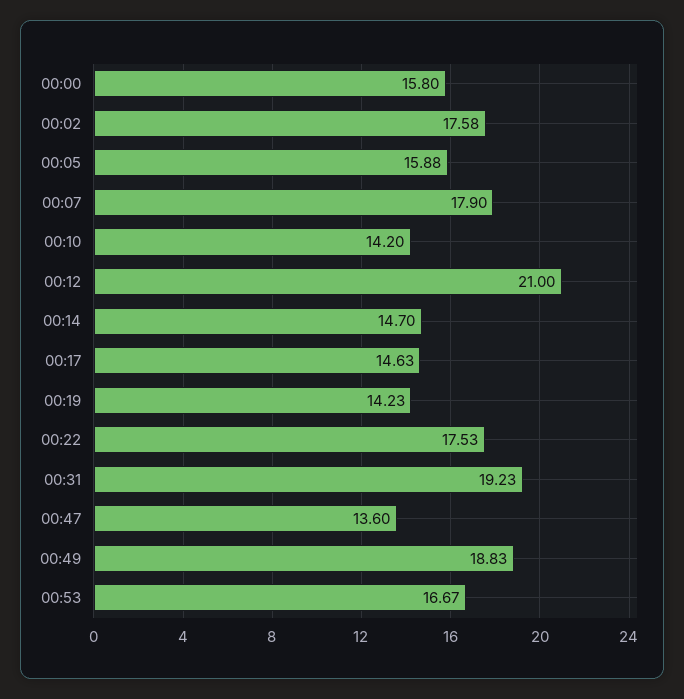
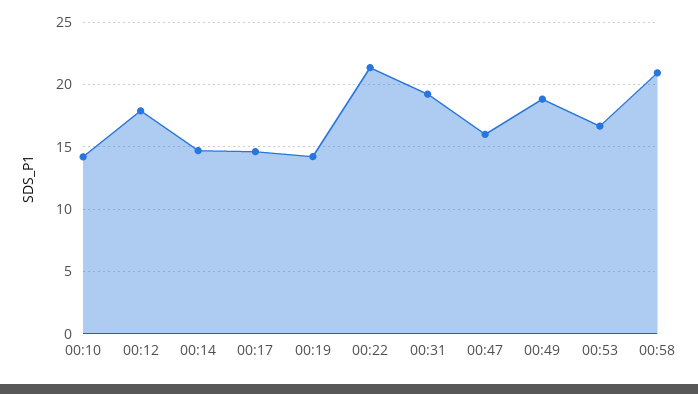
00:00: 15.8 -> none
00:02: 17.58 -> none
00:05: 15.88 -> none
00:07: 17.9 -> none
00:12: 21 -> 18
00:22: 17.53 -> 21.5
00:47: 13.6 -> 16
00:58: none -> 21

